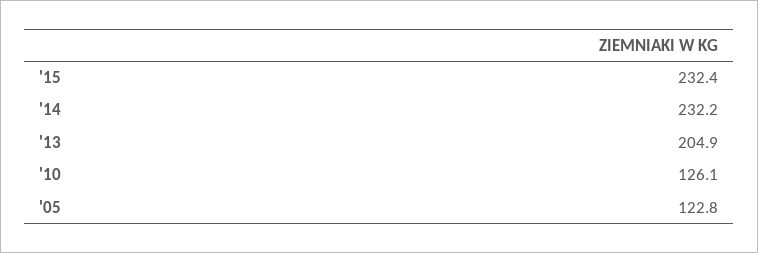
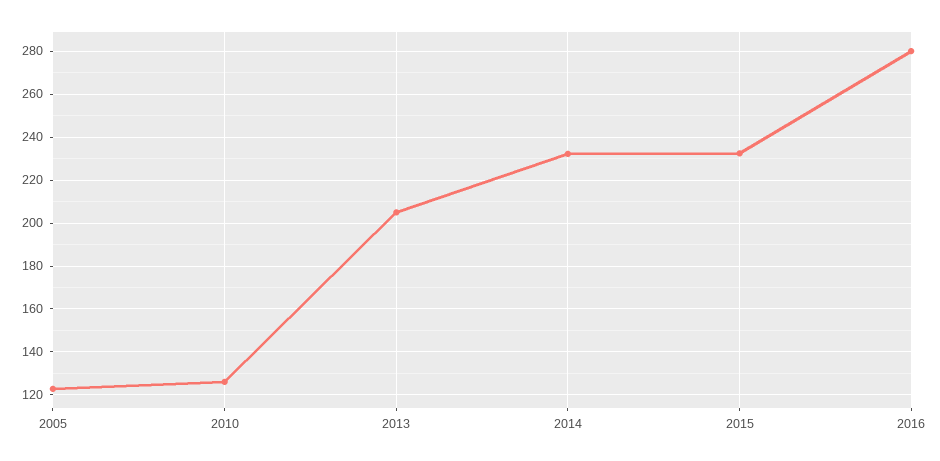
2016: none -> 280

